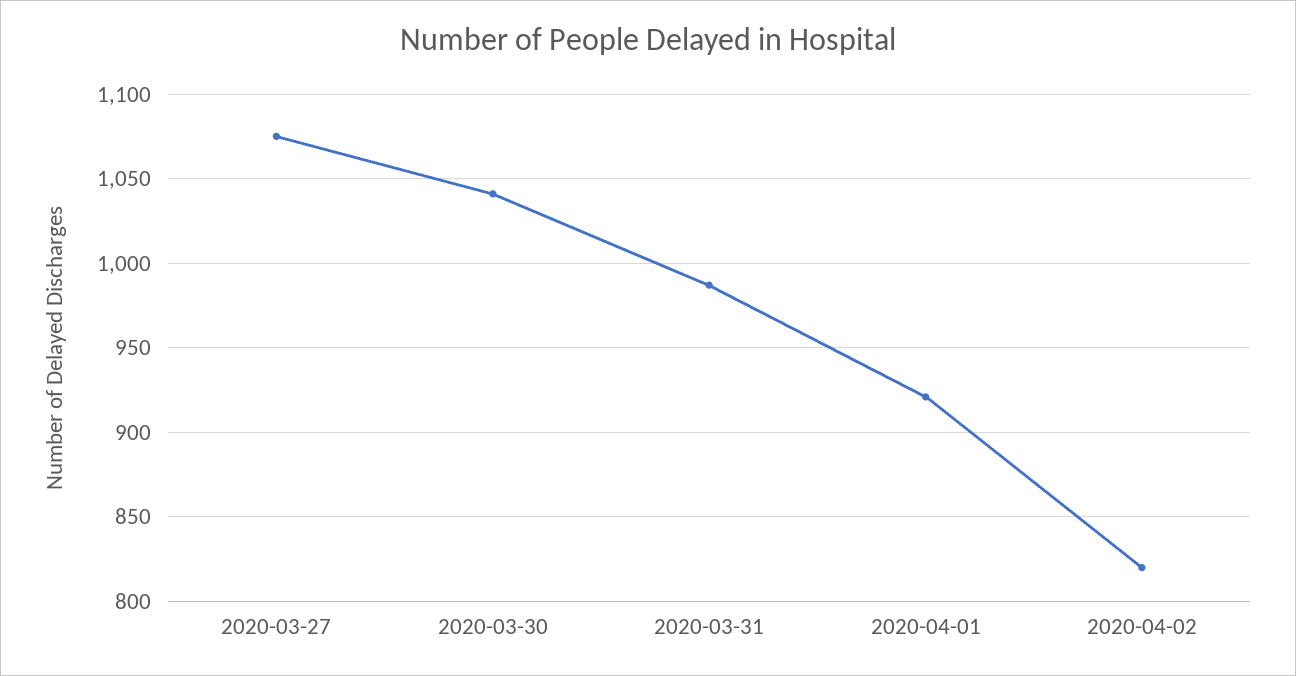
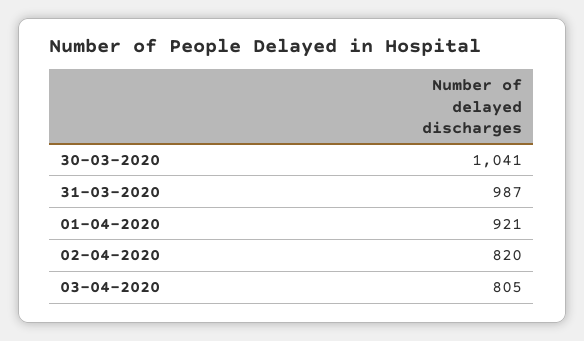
2020-03-27: 1075 -> none
03-04-2020: none -> 805

